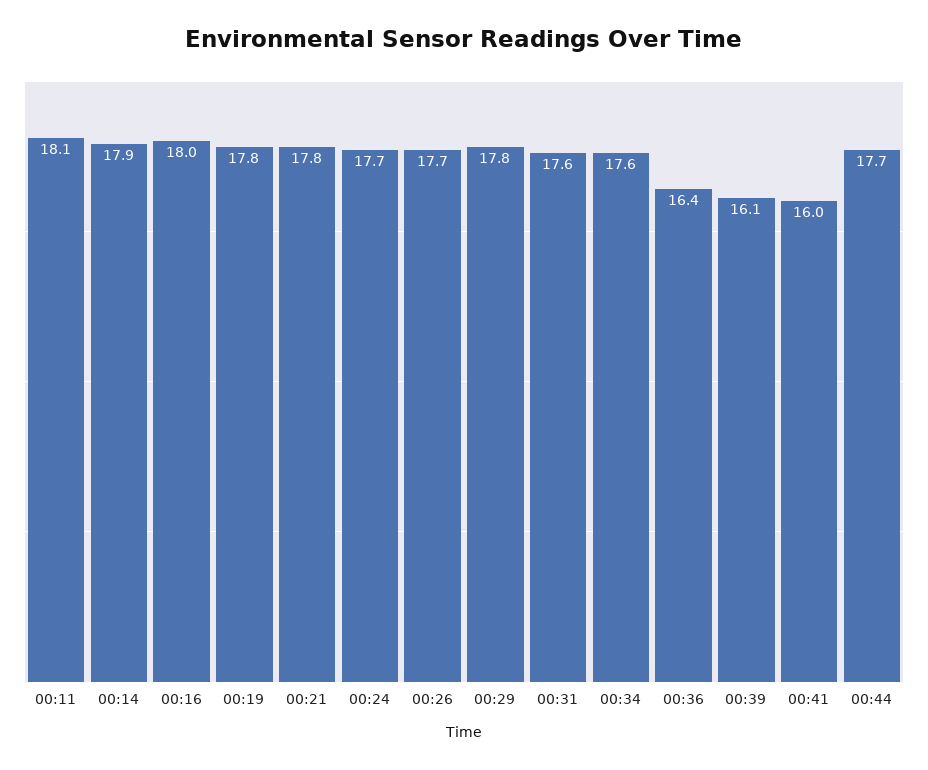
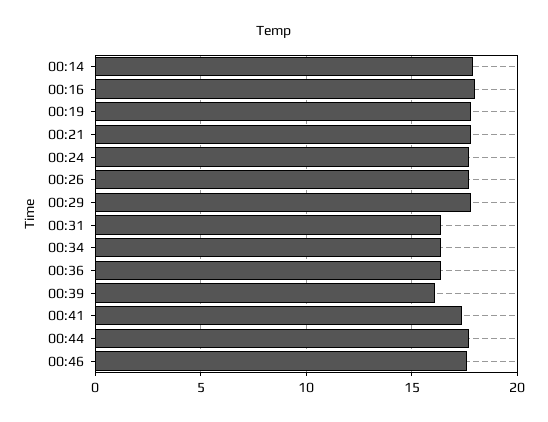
00:11: 18.1 -> none
00:31: 17.6 -> 16.5
00:34: 17.6 -> 16.5
00:41: 16 -> 17.5
00:46: none -> 17.5

